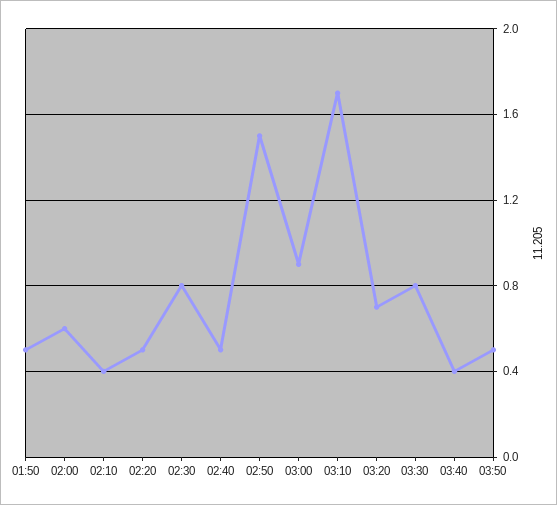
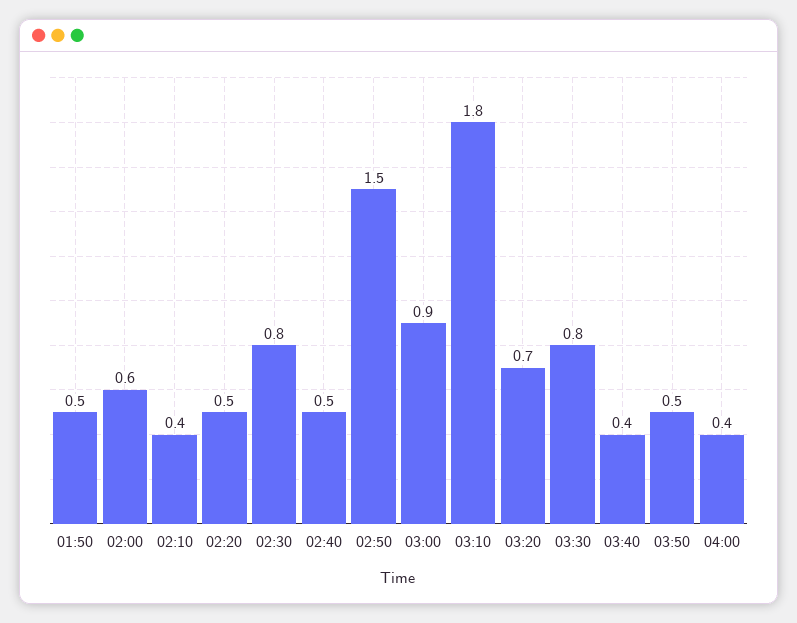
03:10: 1.7 -> 1.8
04:00: none -> 0.4

